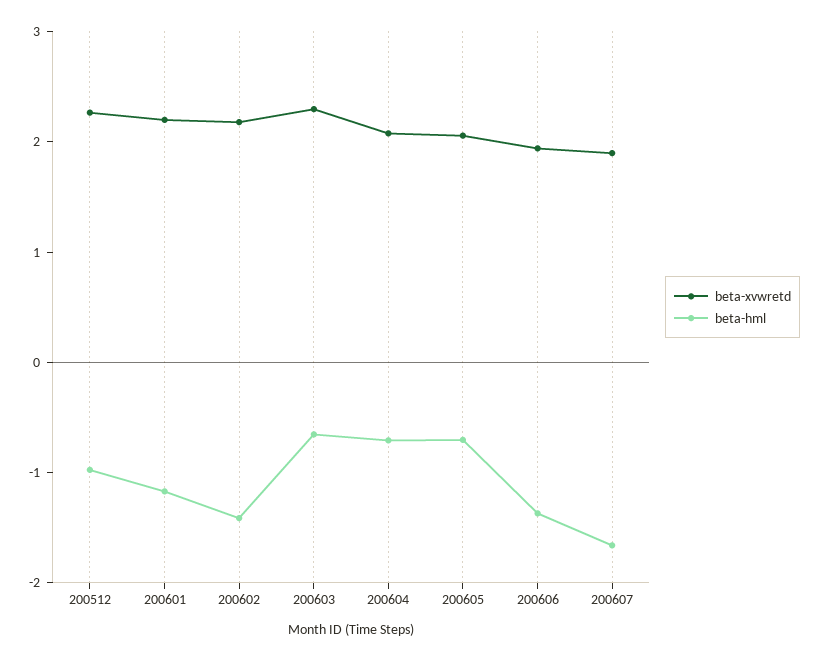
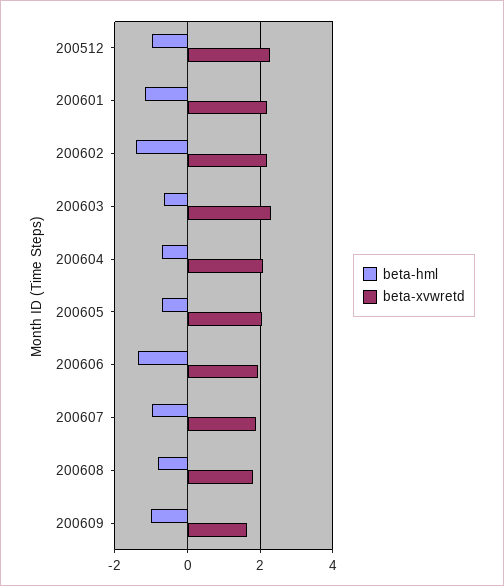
beta-hml, 200607: -1.6 -> -1
beta-hml, 200608: none -> -0.8
beta-xvwretd, 200608: none -> 1.8
beta-hml, 200609: none -> -1
beta-xvwretd, 200609: none -> 1.6

